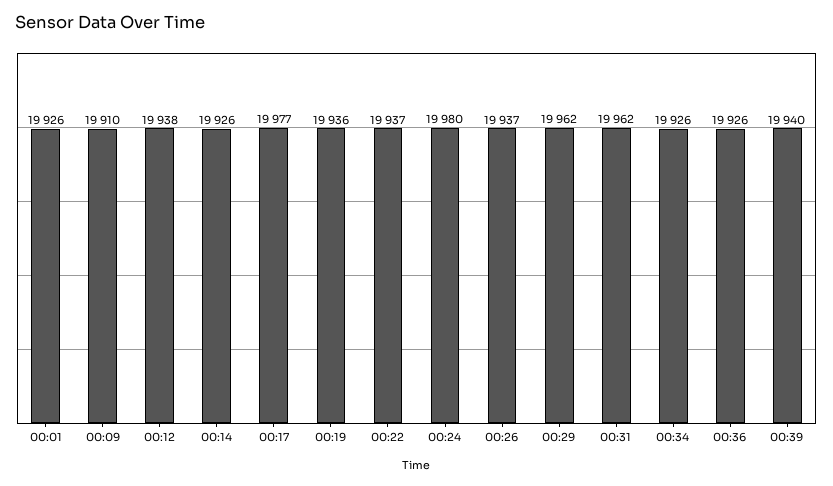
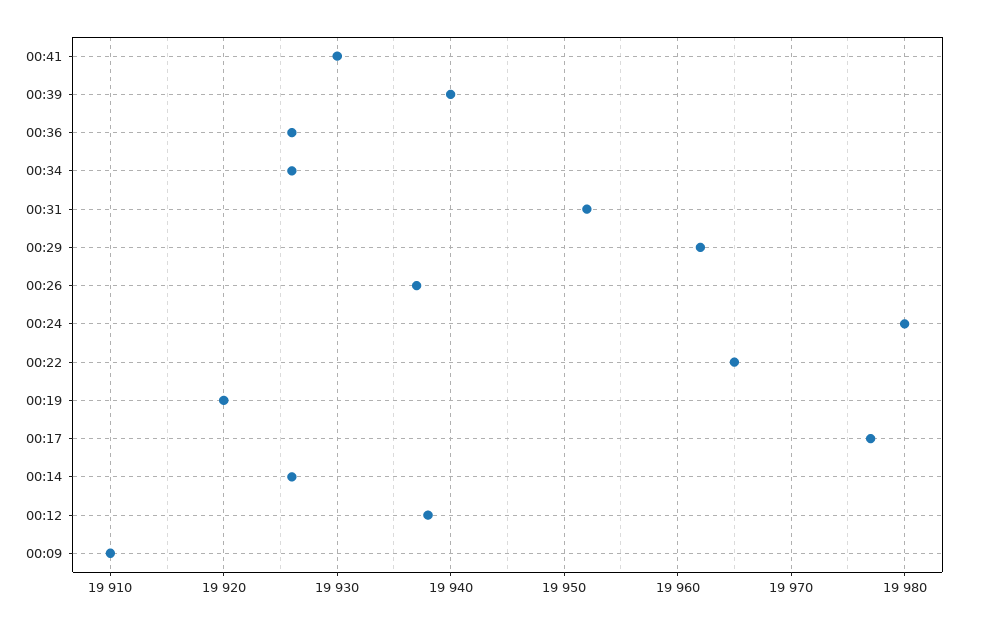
00:01: 19926 -> none
00:19: 19936 -> 19920
00:22: 19937 -> 19965
00:31: 19962 -> 19952
00:41: none -> 19930

